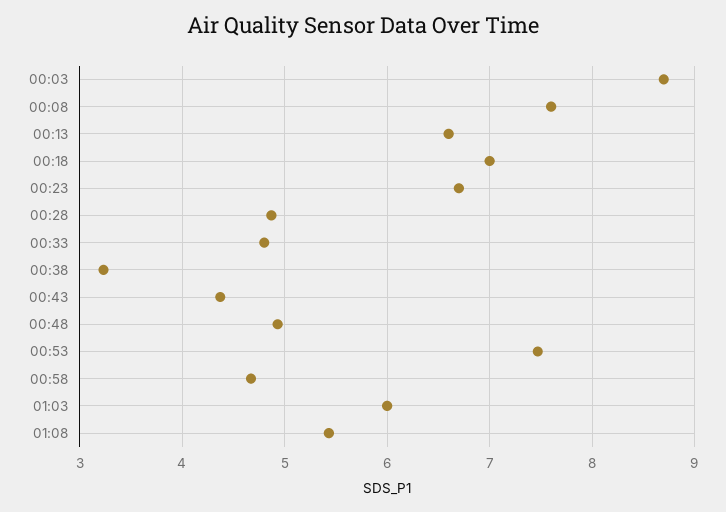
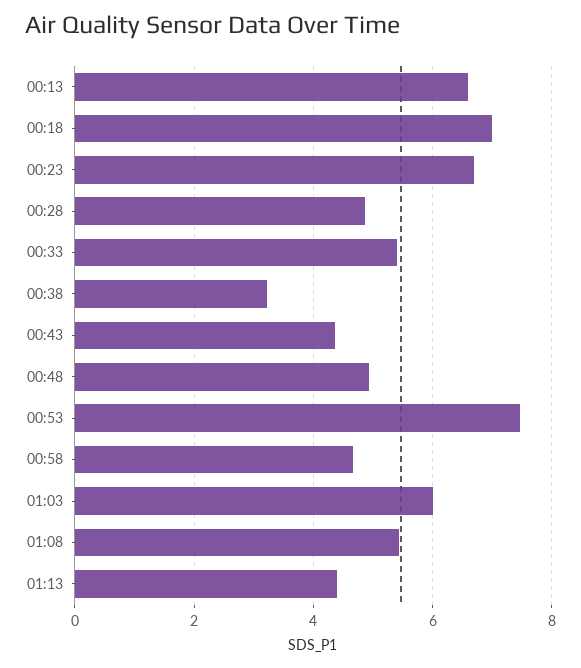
00:03: 8.7 -> none
00:08: 7.6 -> none
00:33: 4.8 -> 5.4
01:13: none -> 4.4

